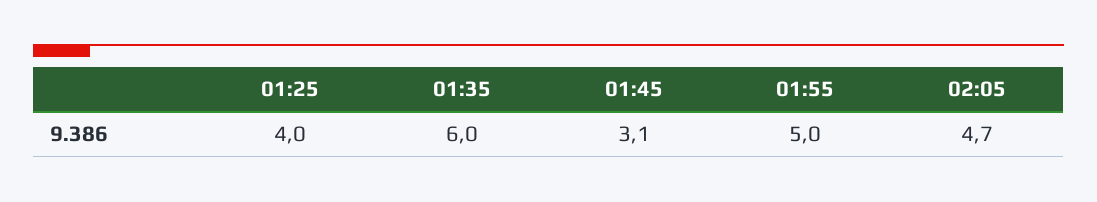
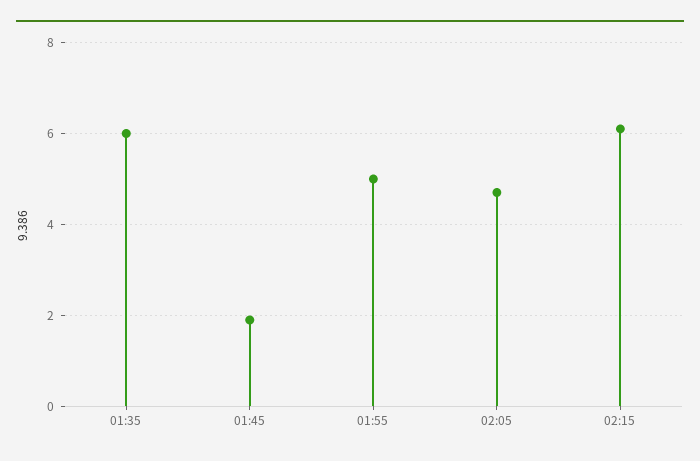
01:25: 4 -> none
01:45: 3.1 -> 2
02:15: none -> 6

